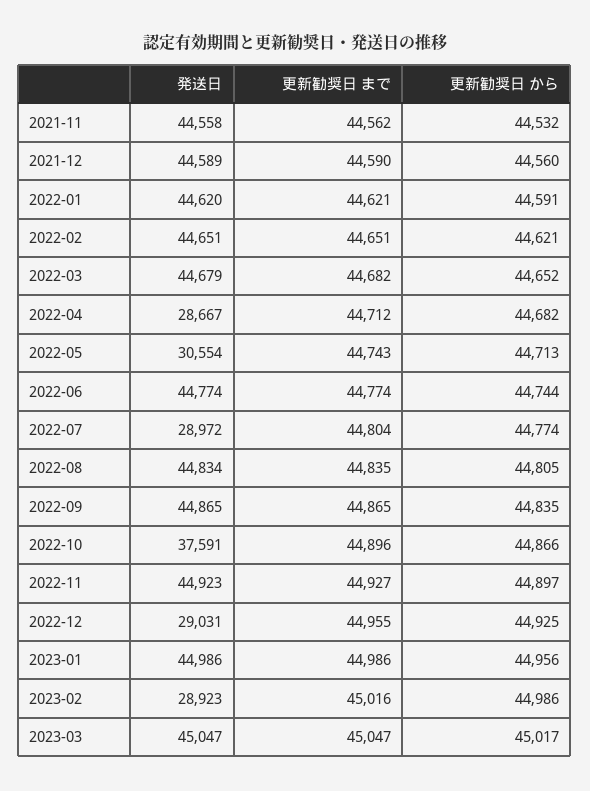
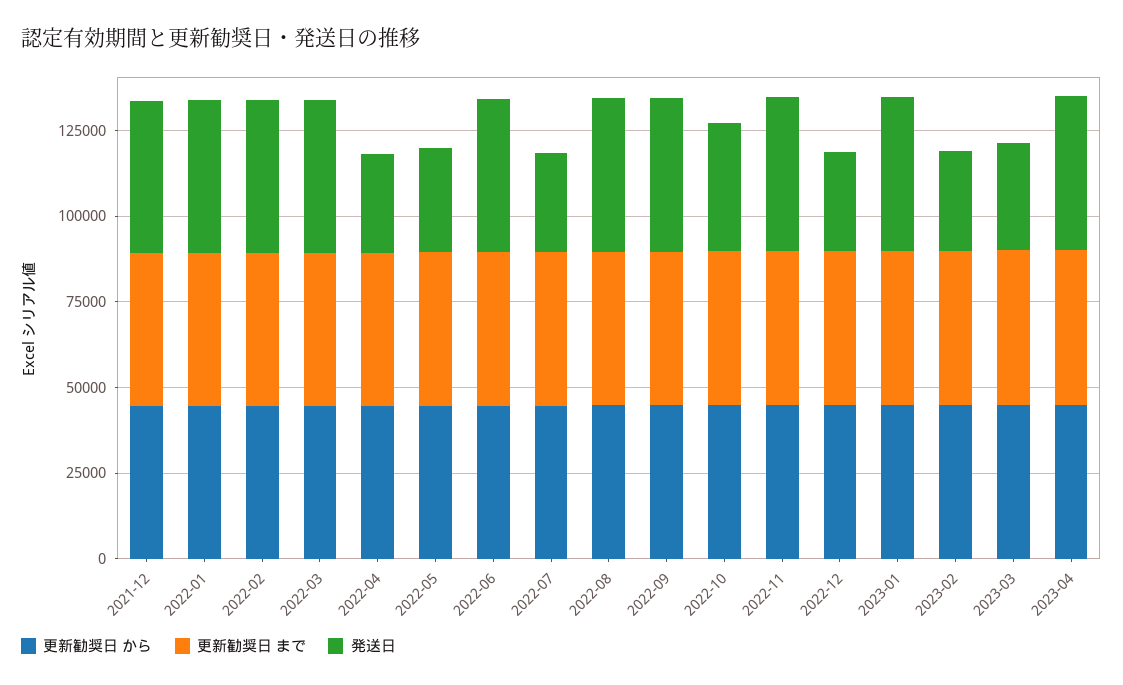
発送日, 2021-11: 44558 -> none
更新勧奨日 まで, 2021-11: 44562 -> none
更新勧奨日 から, 2021-11: 44532 -> none
発送日, 2023-03: 45047 -> 30000
更新勧奨日 から, 2023-04: none -> 45000
更新勧奨日 まで, 2023-04: none -> 45000
発送日, 2023-04: none -> 45000

